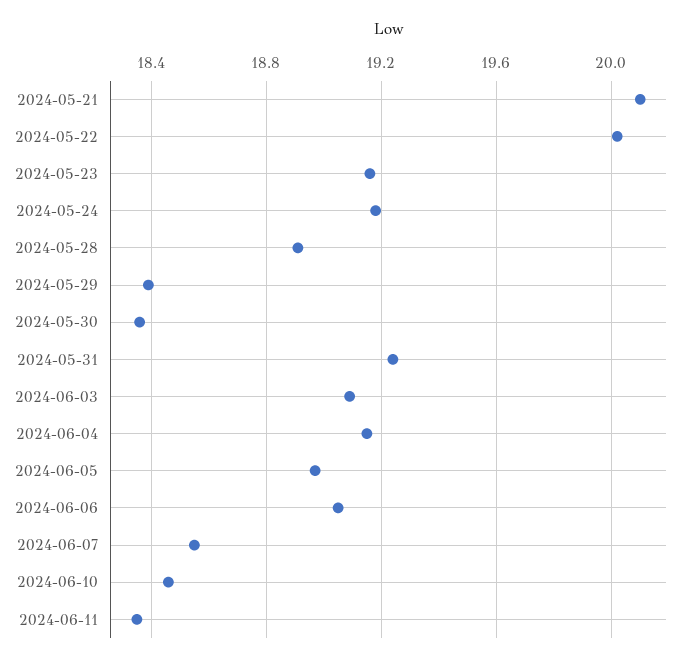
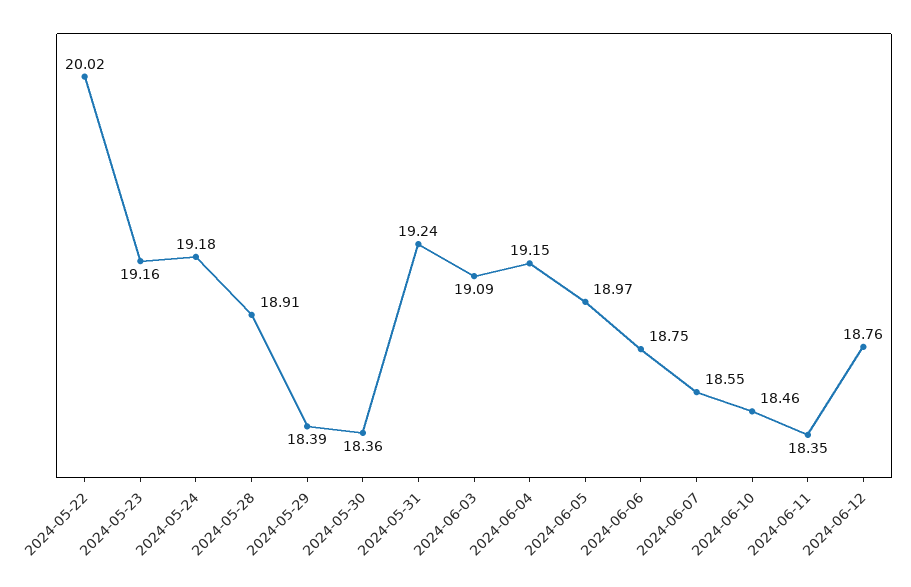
2024-05-21: 20.1 -> none
2024-06-06: 19.05 -> 18.75
2024-06-12: none -> 18.76

